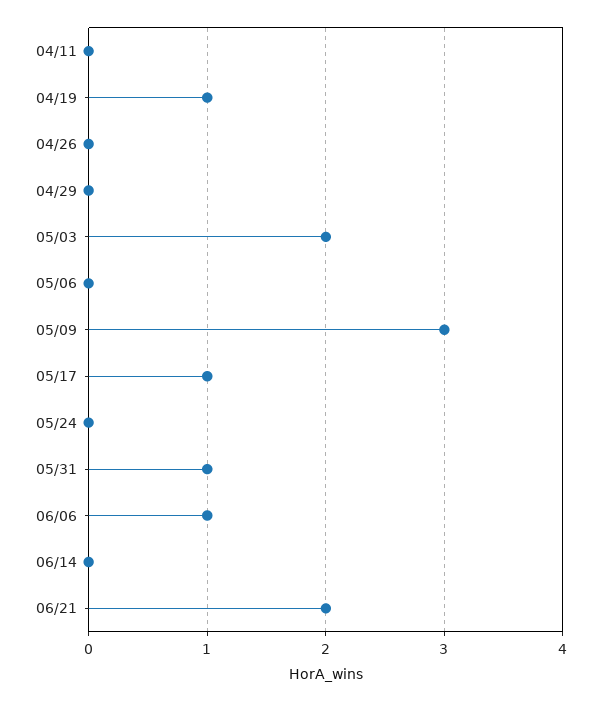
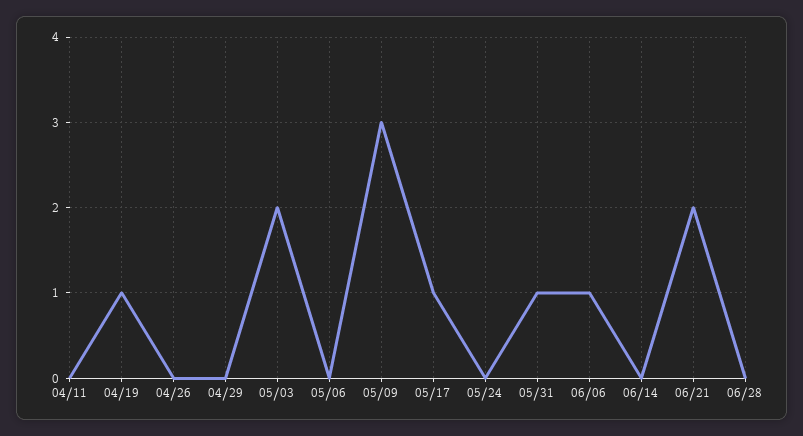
06/28: none -> 0

